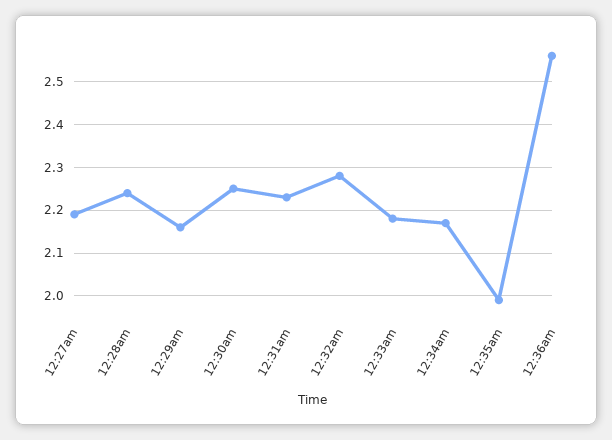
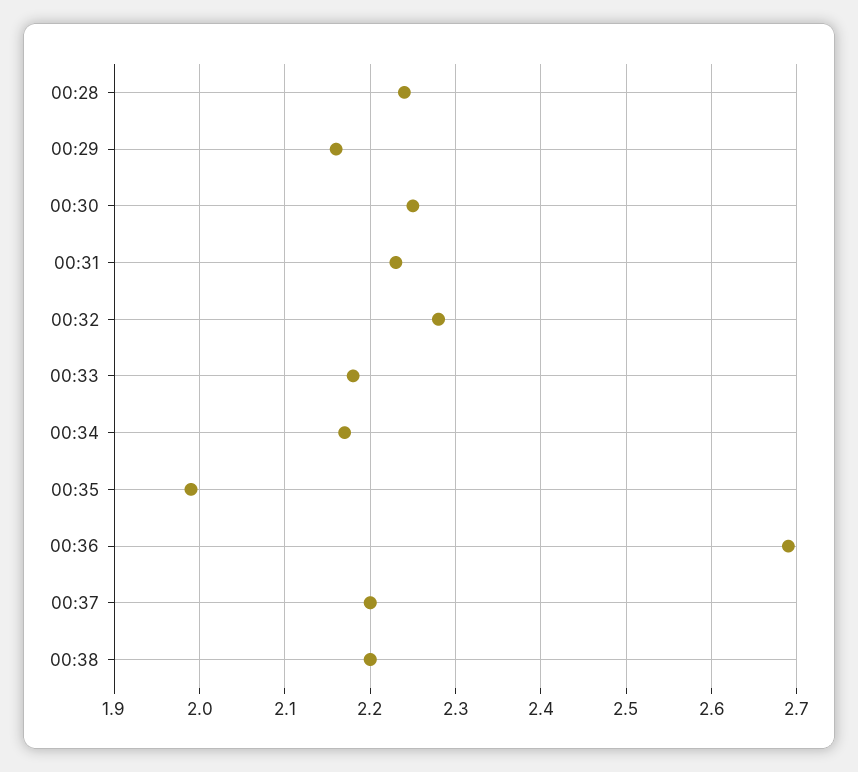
12:27am: 2.2 -> none
12:36am: 2.55 -> 2.69
00:37: none -> 2.2
00:38: none -> 2.2

